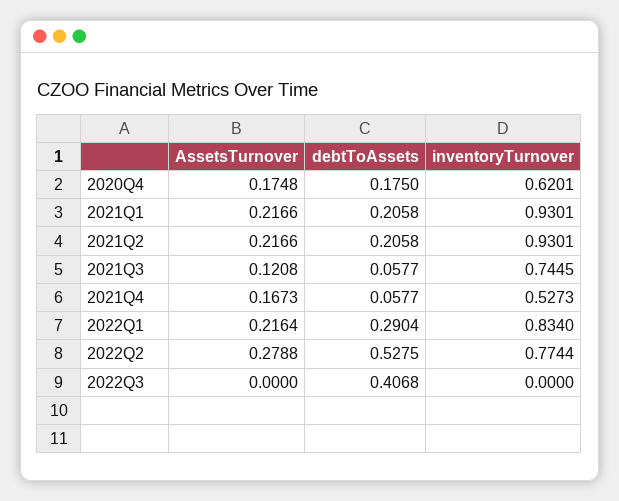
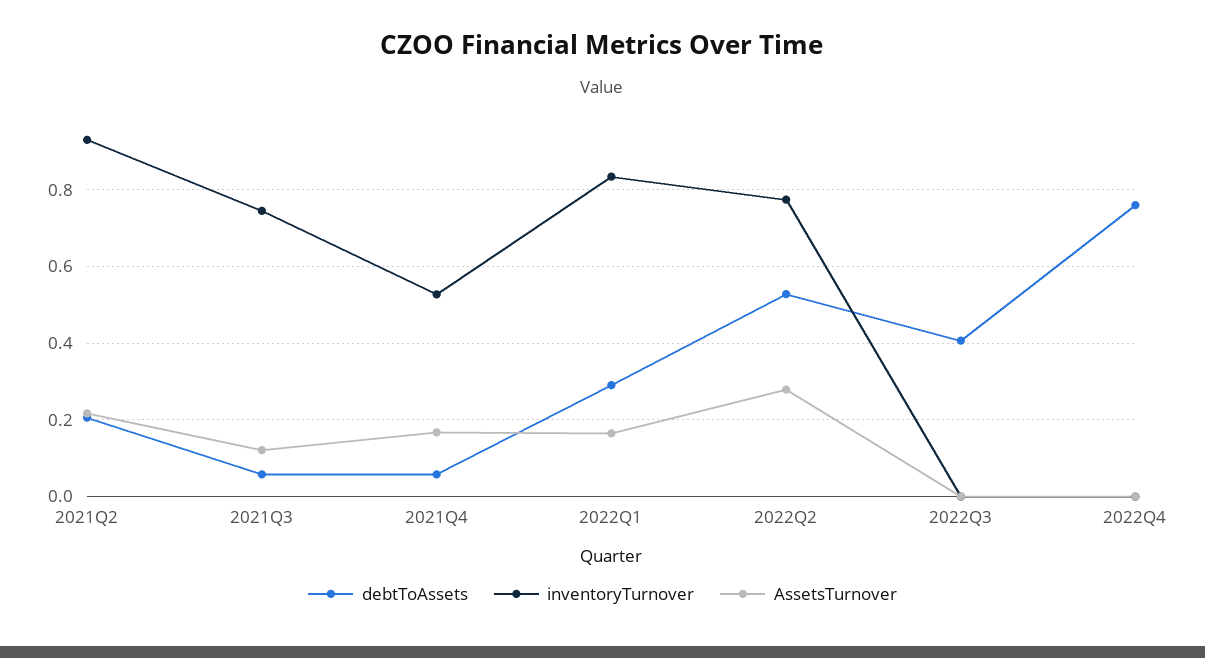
AssetsTurnover, 2020Q4: 0.1748 -> none
debtToAssets, 2020Q4: 0.175 -> none
inventoryTurnover, 2020Q4: 0.6201 -> none
AssetsTurnover, 2021Q1: 0.2166 -> none
debtToAssets, 2021Q1: 0.2058 -> none
inventoryTurnover, 2021Q1: 0.9301 -> none
AssetsTurnover, 2022Q1: 0.2164 -> 0.16
debtToAssets, 2022Q4: none -> 0.76
inventoryTurnover, 2022Q4: none -> 0
AssetsTurnover, 2022Q4: none -> 0

